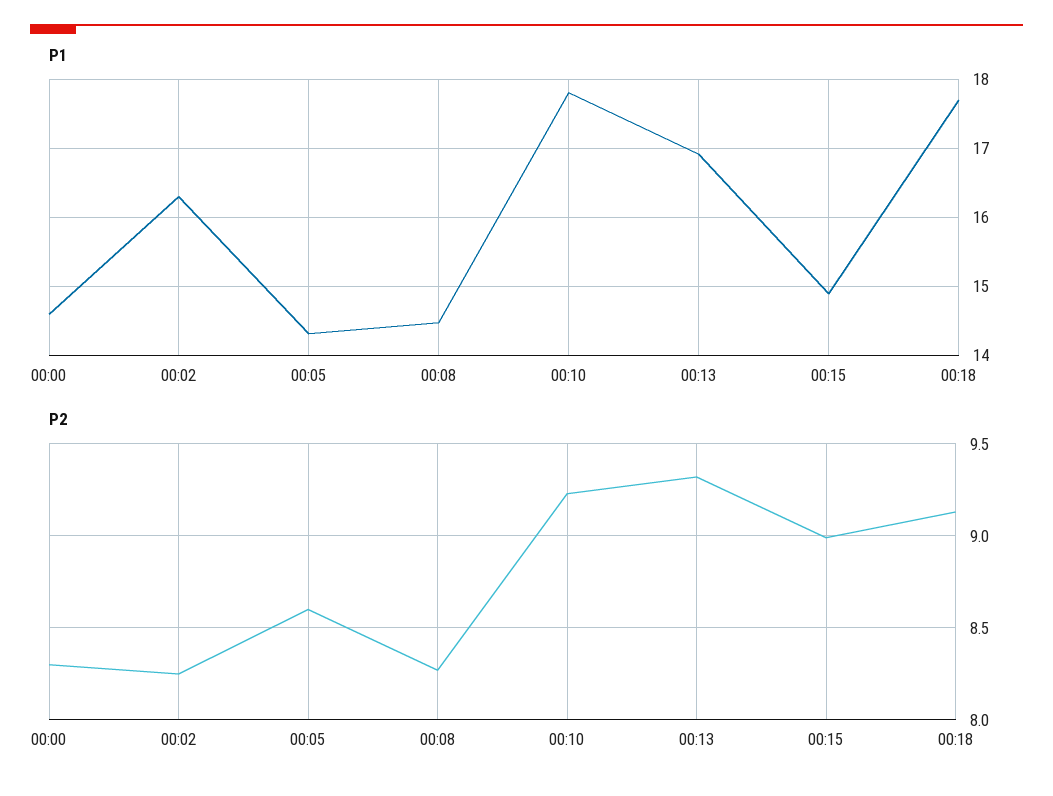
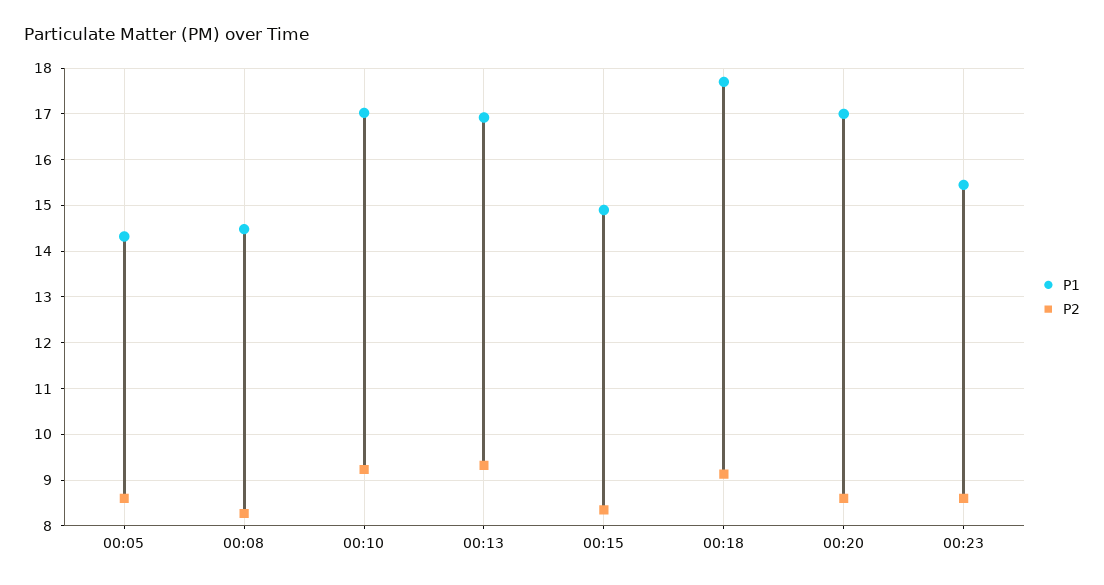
P1, 00:00: 14.6 -> none
P1, 00:02: 16.3 -> none
P1, 00:10: 17.8 -> 17
P2, 00:00: 8.3 -> none
P2, 00:02: 8.25 -> none
P2, 00:15: 9 -> 8.4
P1, 00:20: none -> 17
P2, 00:20: none -> 8.6
P1, 00:23: none -> 15.4
P2, 00:23: none -> 8.6

